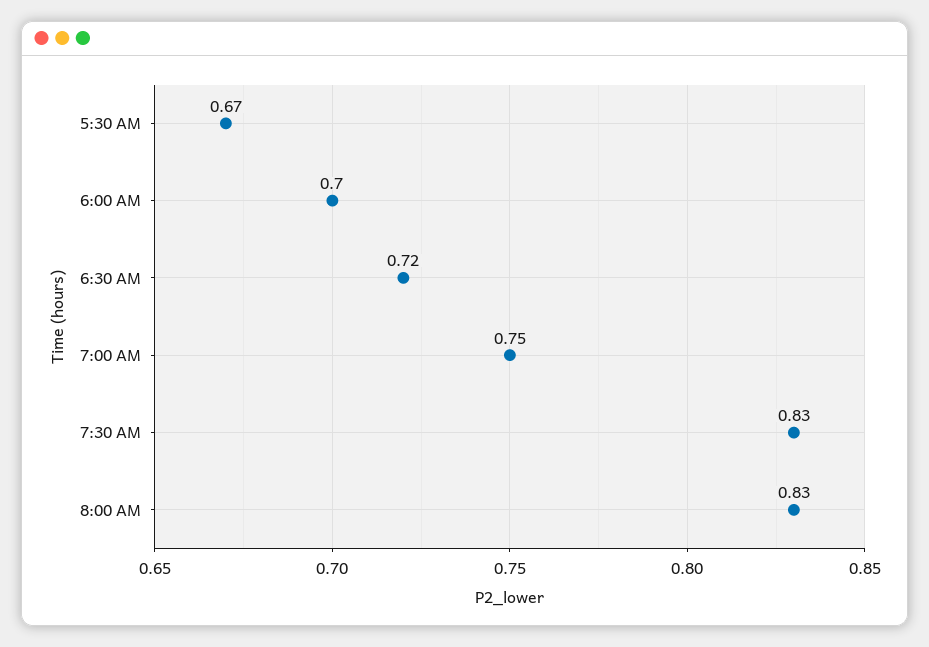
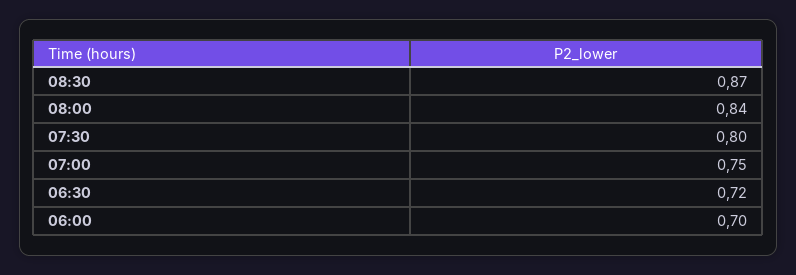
5:30 AM: 0.67 -> none
7:30 AM: 0.83 -> 0.8
8:00 AM: 0.83 -> 0.84
08:30: none -> 0.87

